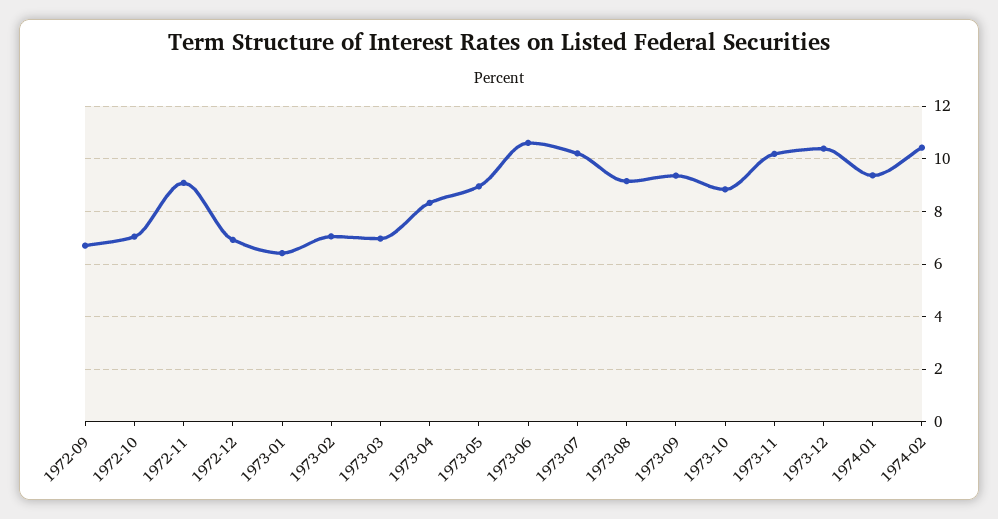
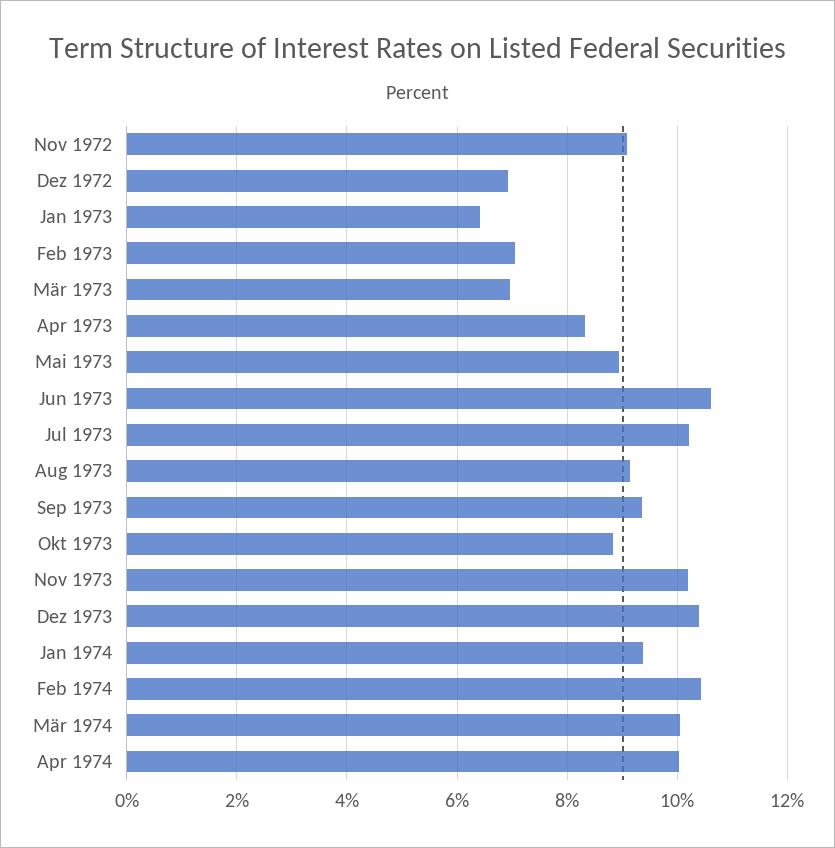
1972-09: 6.75 -> none
1972-10: 7 -> none
Mär 1974: none -> 10
Apr 1974: none -> 10

